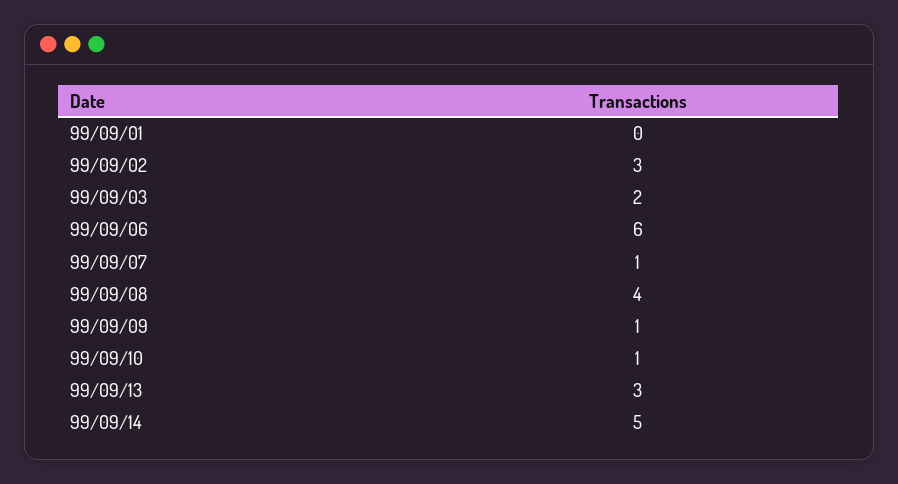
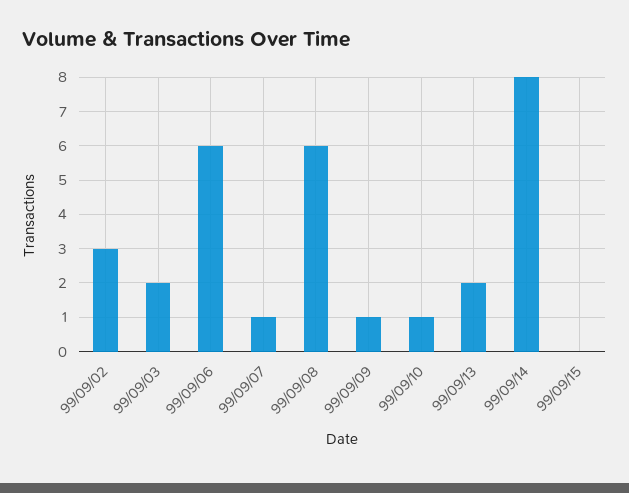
99/09/01: 0 -> none
99/09/08: 4 -> 6
99/09/13: 3 -> 2
99/09/14: 5 -> 8
99/09/15: none -> 0

